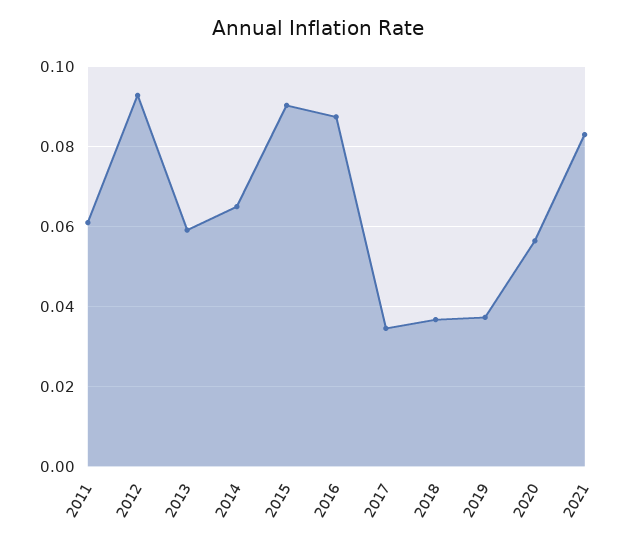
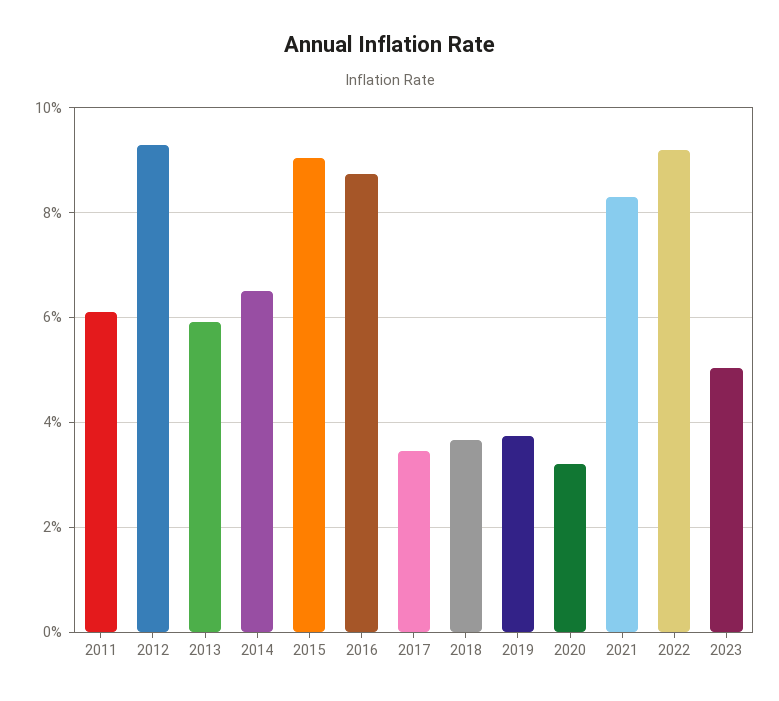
2020: 0.056 -> 0.032
2022: none -> 0.092
2023: none -> 0.05

